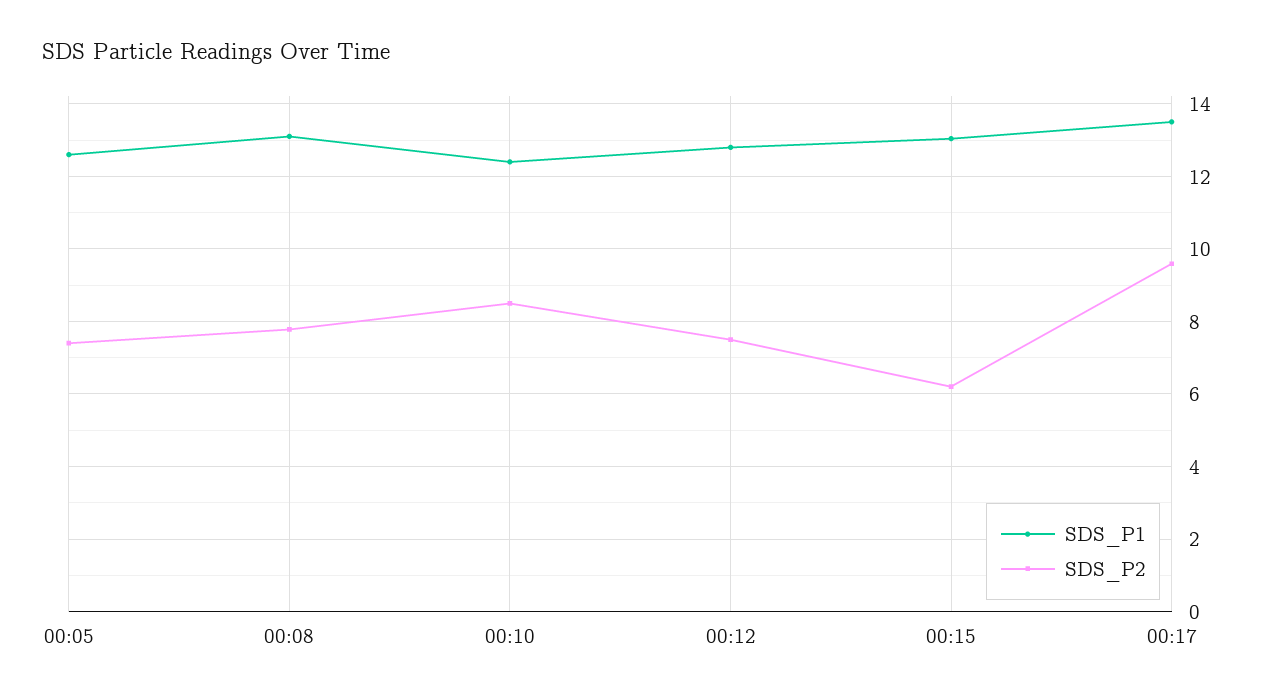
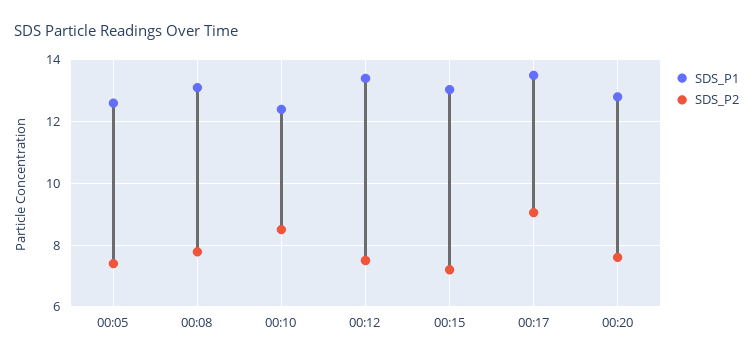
SDS_P1, 00:12: 12.8 -> 13.4
SDS_P2, 00:15: 6.2 -> 7.2
SDS_P2, 00:17: 9.6 -> 9
SDS_P1, 00:20: none -> 12.8
SDS_P2, 00:20: none -> 7.6

